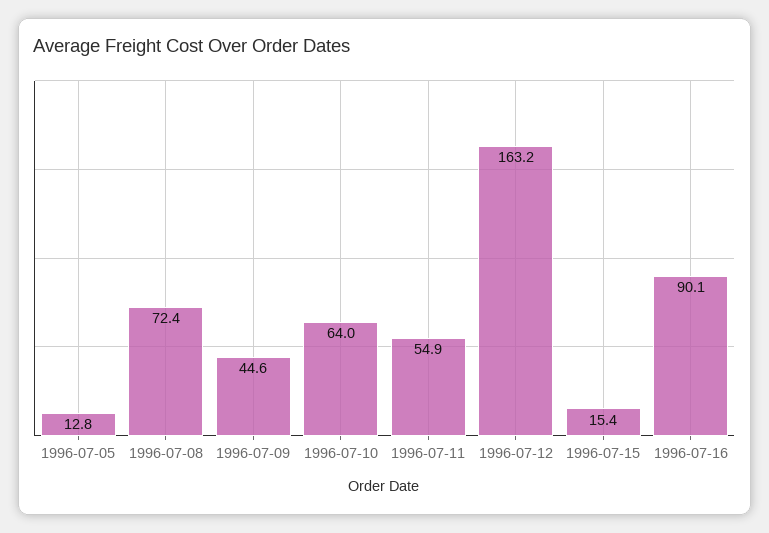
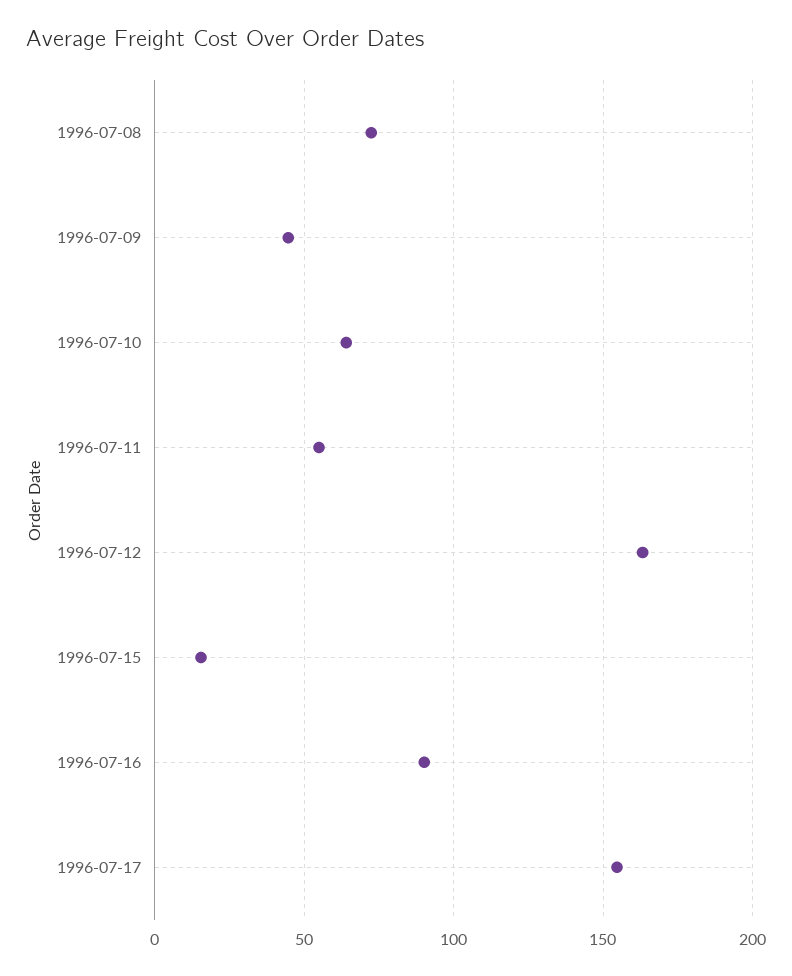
1996-07-05: 12.8 -> none
1996-07-17: none -> 155

